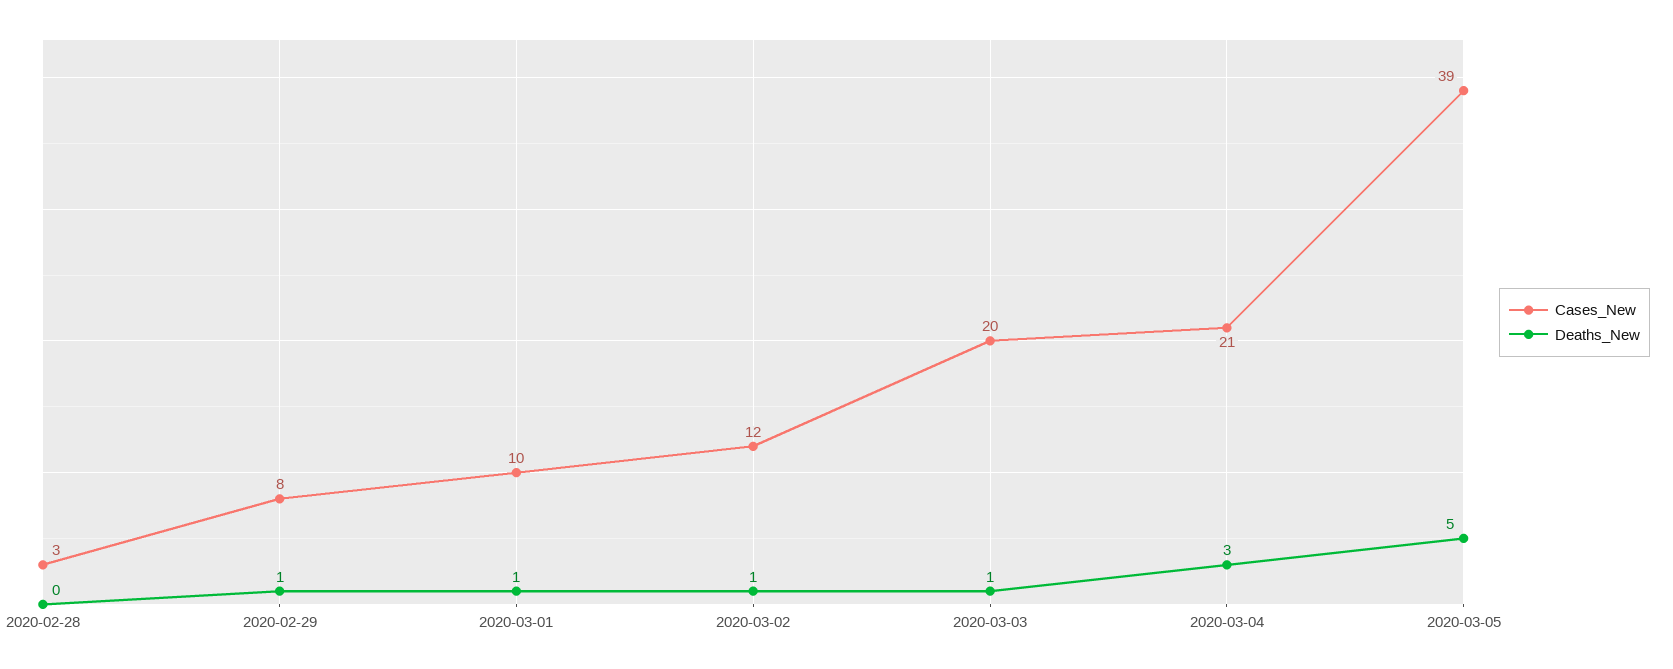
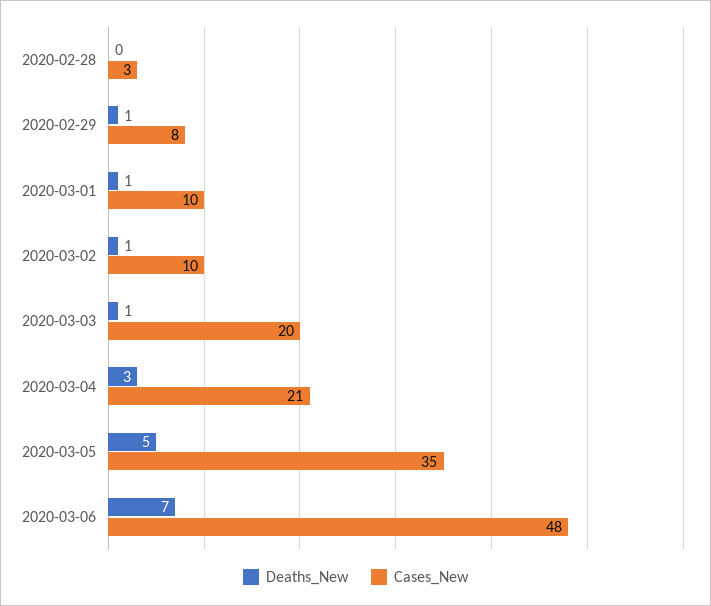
Cases_New, 2020-03-02: 12 -> 10
Cases_New, 2020-03-05: 39 -> 35
Deaths_New, 2020-03-06: none -> 7
Cases_New, 2020-03-06: none -> 48

